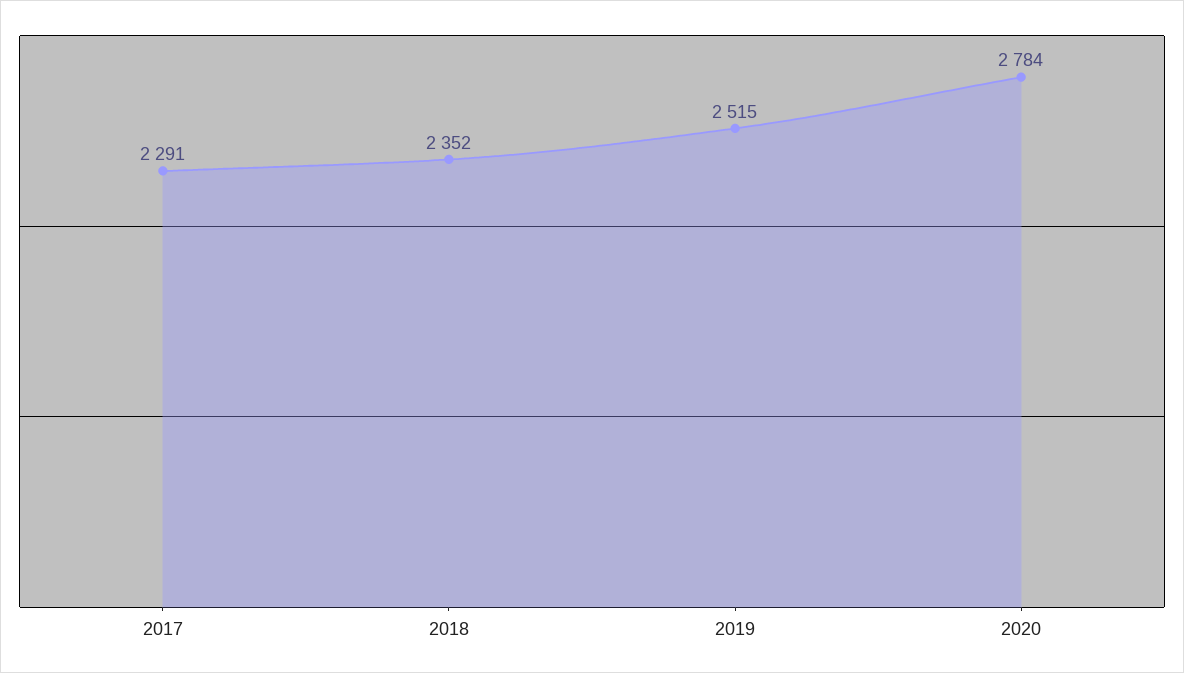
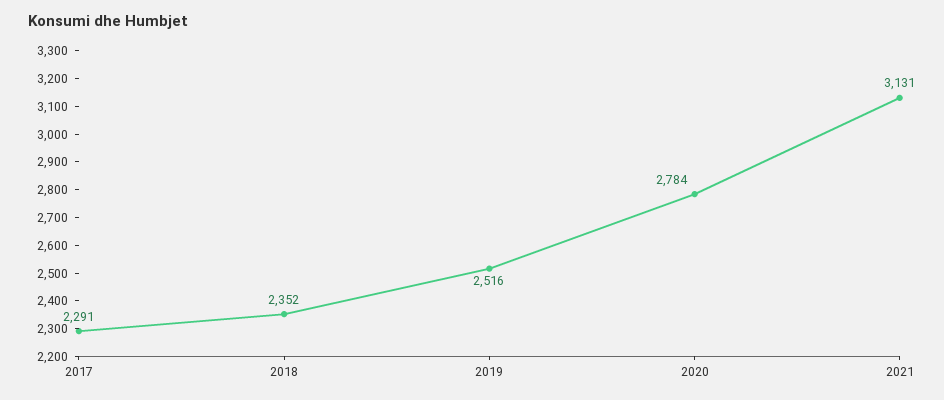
2019: 2515 -> 2516
2021: none -> 3131

